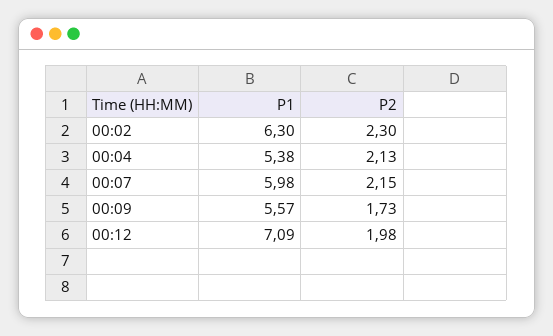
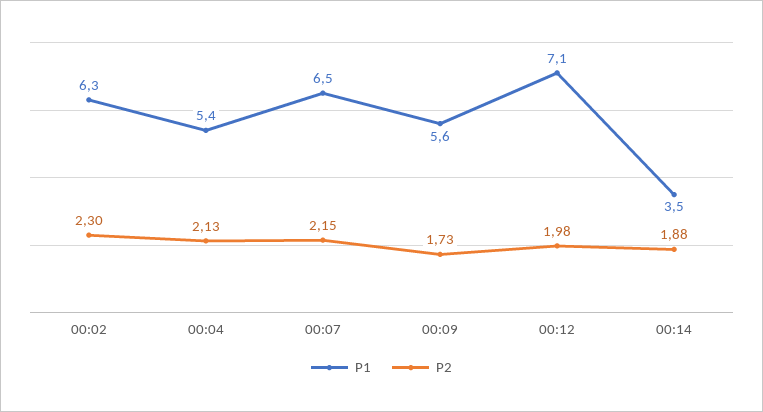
P1, 00:07: 5.98 -> 6.5
P1, 00:14: none -> 3.5
P2, 00:14: none -> 1.88

